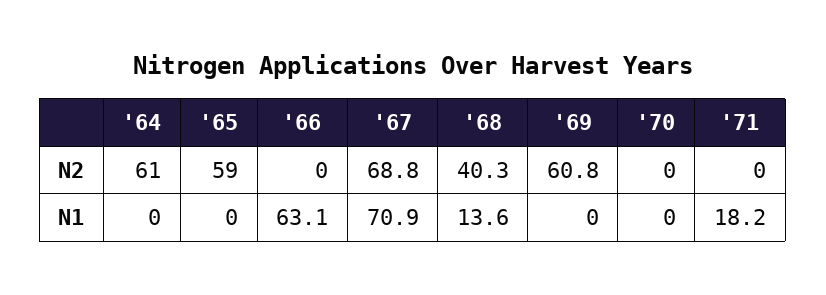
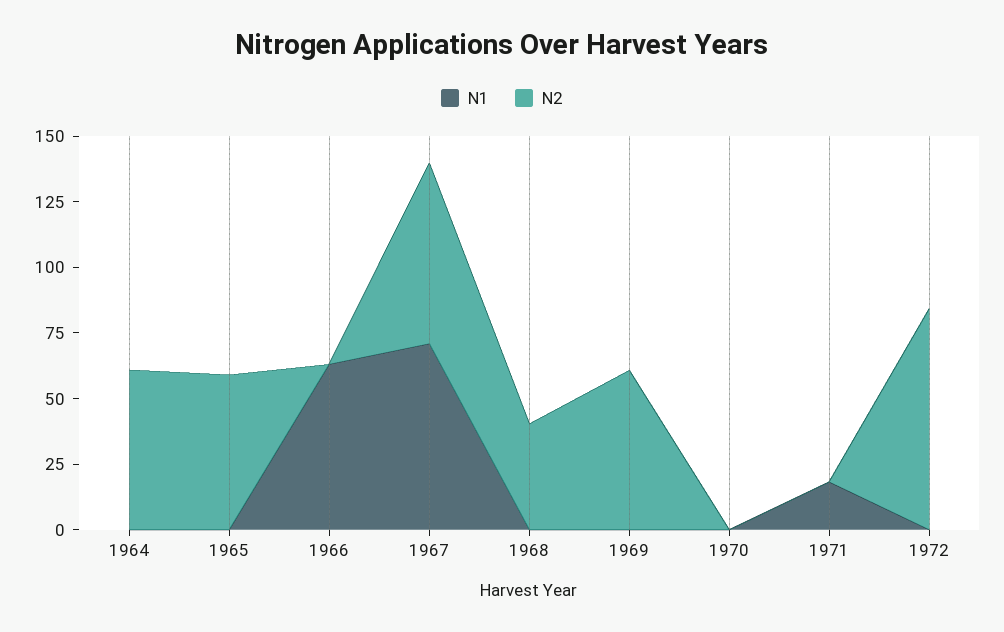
N1, '68: 13.6 -> 0
N1, 1972: none -> 0
N2, 1972: none -> 85

